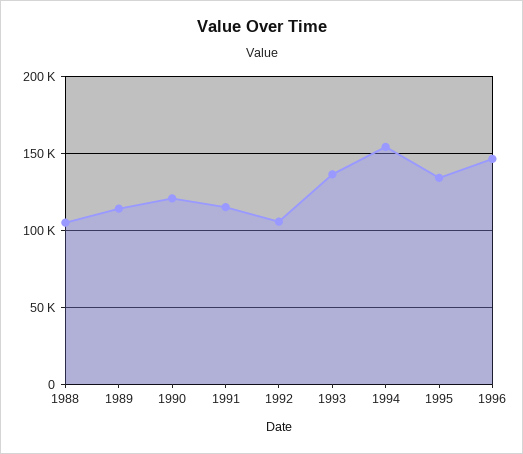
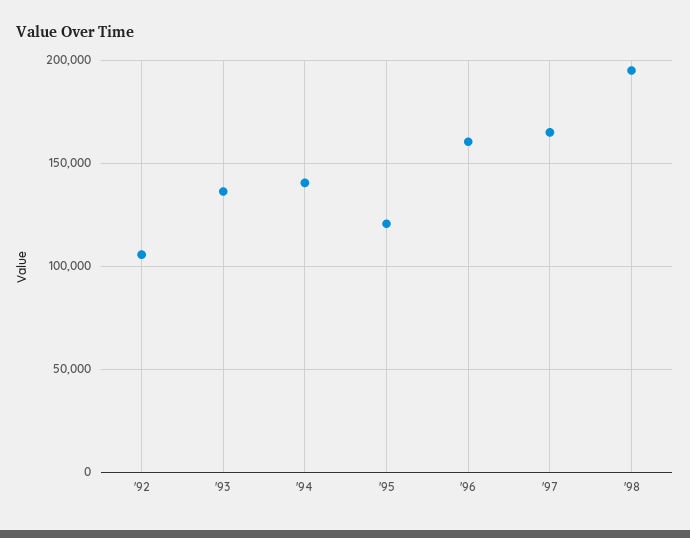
1988: 105000 -> none
1989: 115000 -> none
1990: 120000 -> none
1991: 115000 -> none
1994: 155000 -> 140000
1995: 135000 -> 120000
1996: 145000 -> 160000
'97: none -> 165000
'98: none -> 195000

